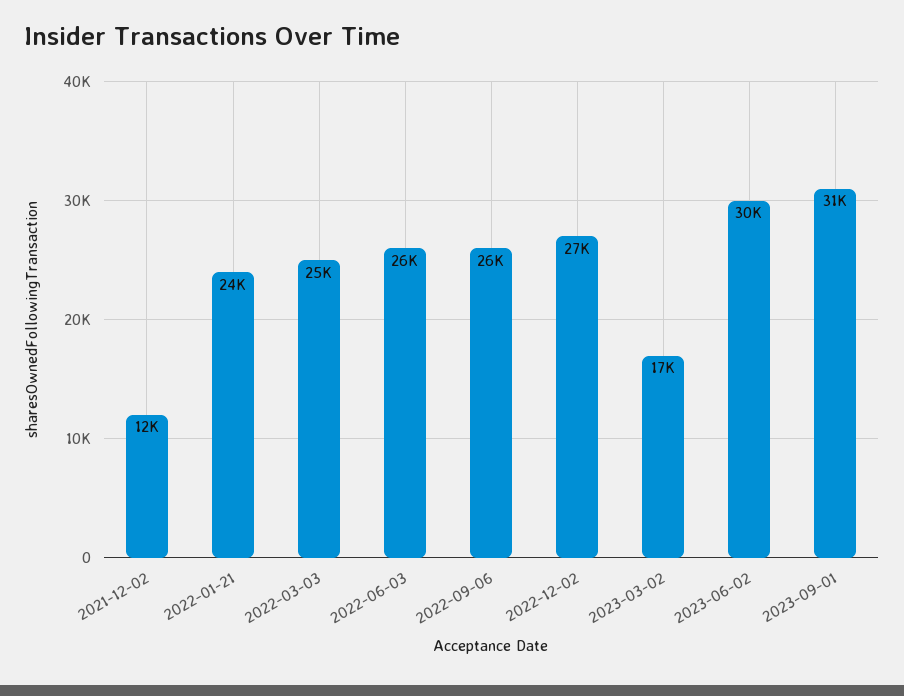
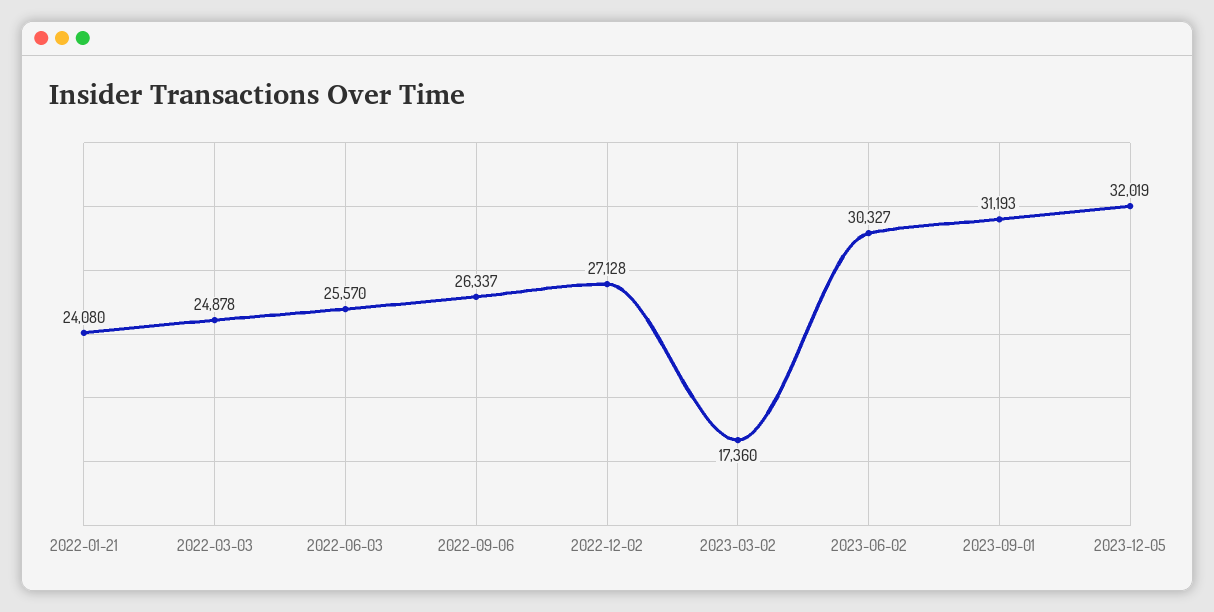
2021-12-02: 12000 -> none
2023-12-05: none -> 32019

